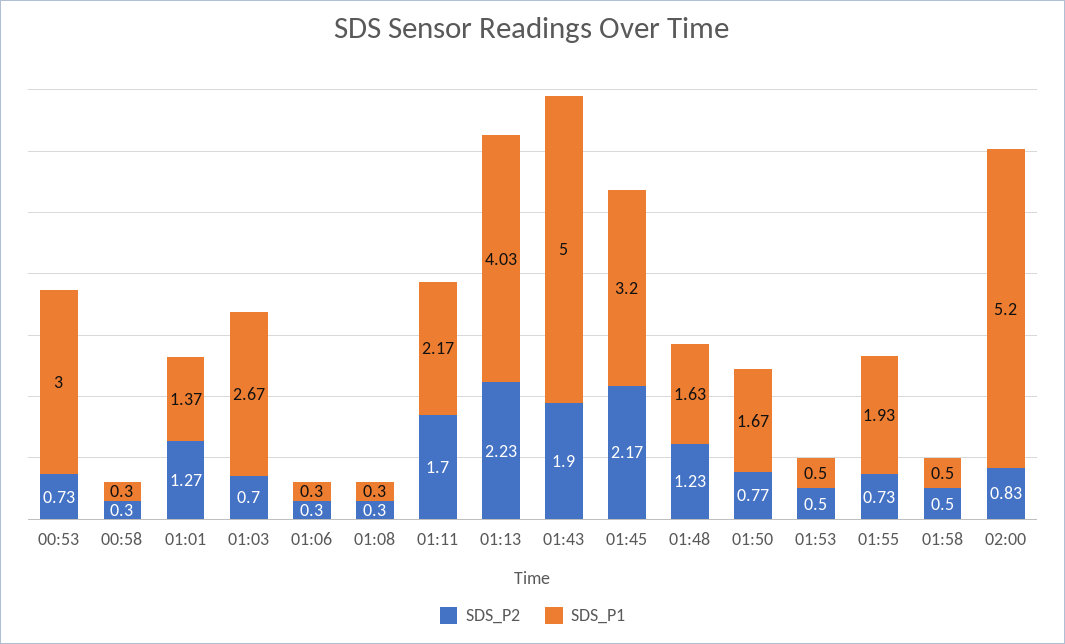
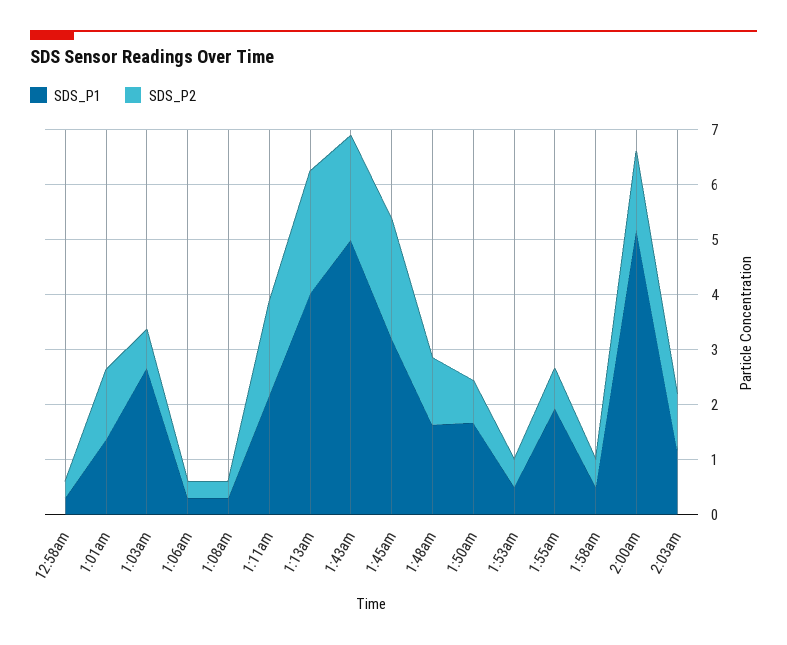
SDS_P2, 00:53: 0.73 -> none
SDS_P1, 00:53: 3 -> none
SDS_P2, 02:00: 0.83 -> 1.4
SDS_P1, 2:03am: none -> 1.2
SDS_P2, 2:03am: none -> 1

